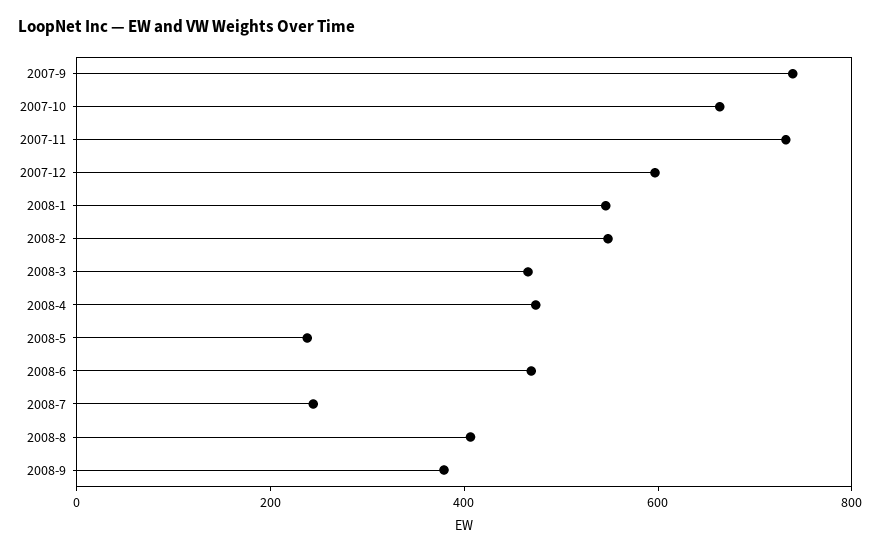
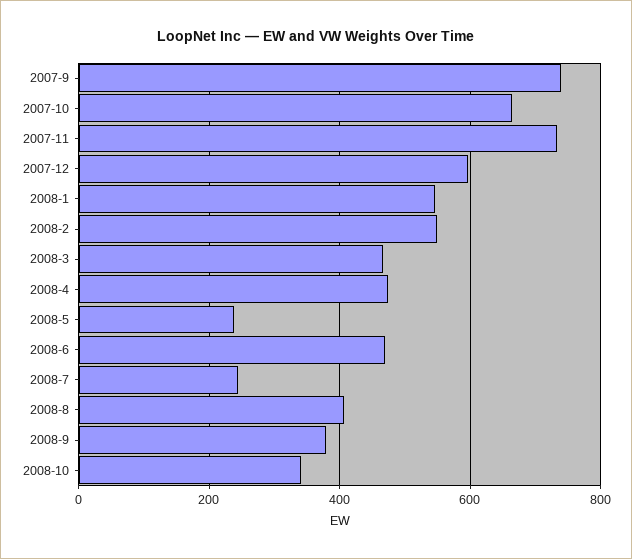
2008-10: none -> 340

